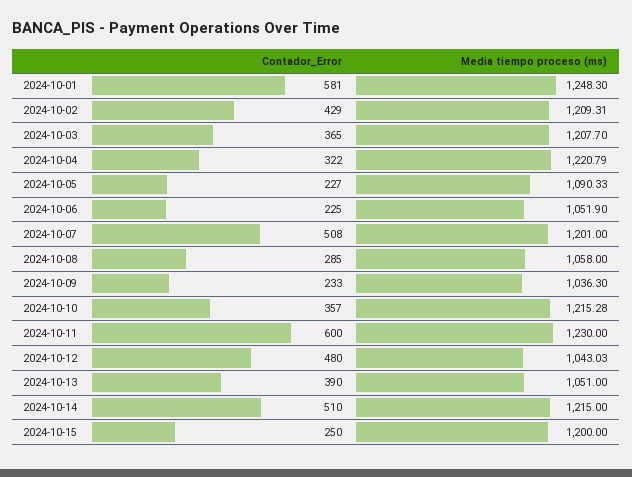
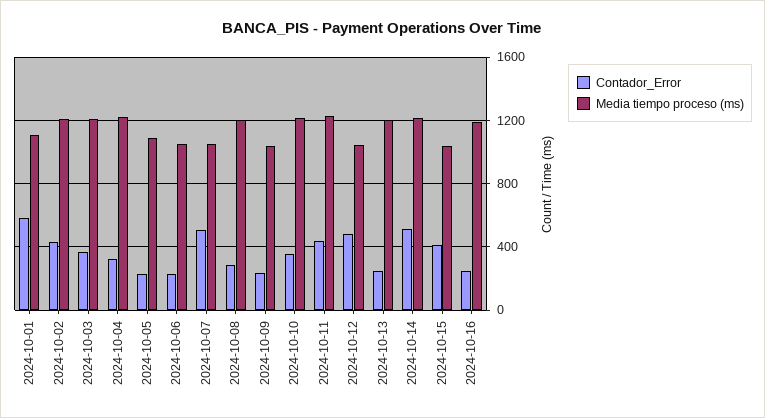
Media tiempo proceso (ms), 2024-10-01: 1248.3 -> 1100
Media tiempo proceso (ms), 2024-10-07: 1201 -> 1050
Media tiempo proceso (ms), 2024-10-08: 1058 -> 1200
Contador_Error, 2024-10-11: 600 -> 450
Contador_Error, 2024-10-13: 390 -> 250
Media tiempo proceso (ms), 2024-10-13: 1051 -> 1200
Contador_Error, 2024-10-15: 250 -> 400
Media tiempo proceso (ms), 2024-10-15: 1200 -> 1050
Contador_Error, 2024-10-16: none -> 250
Media tiempo proceso (ms), 2024-10-16: none -> 1200

